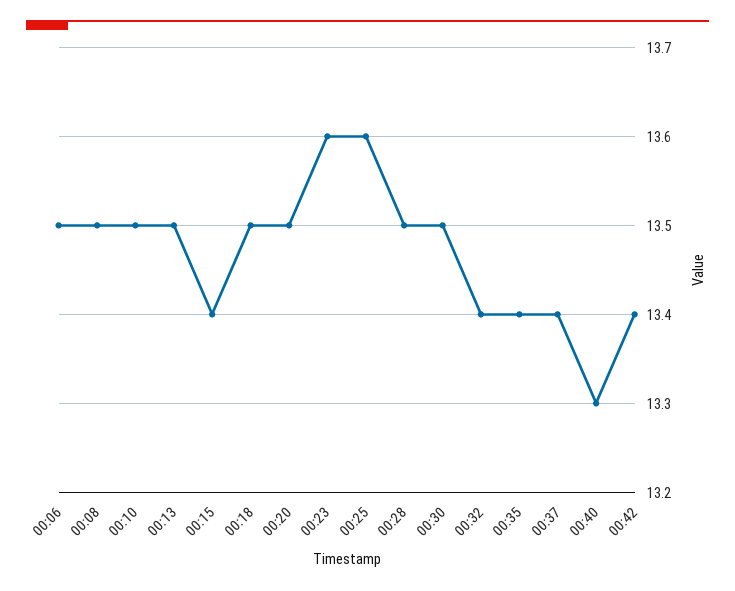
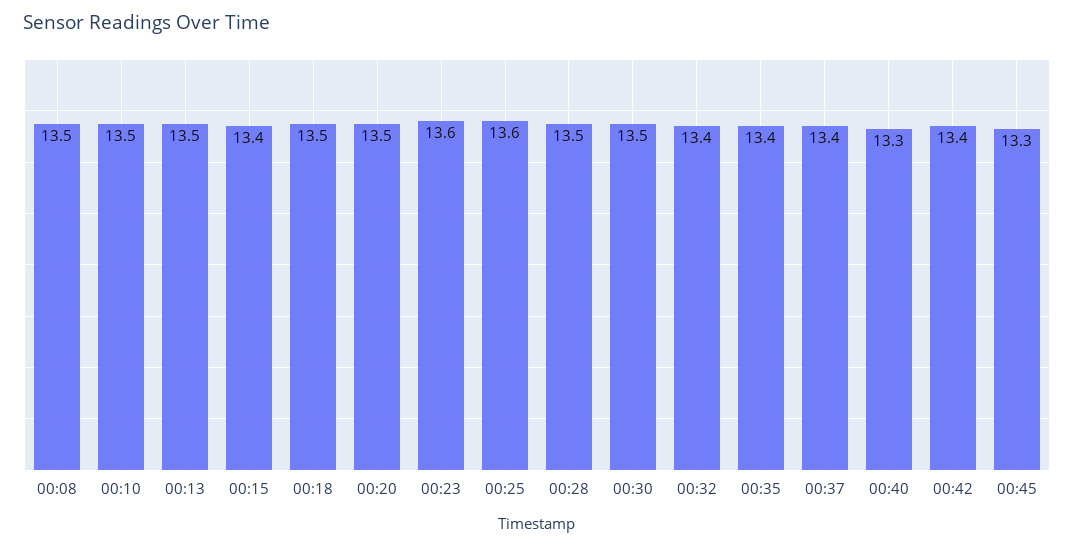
00:06: 13.5 -> none
00:45: none -> 13.3

